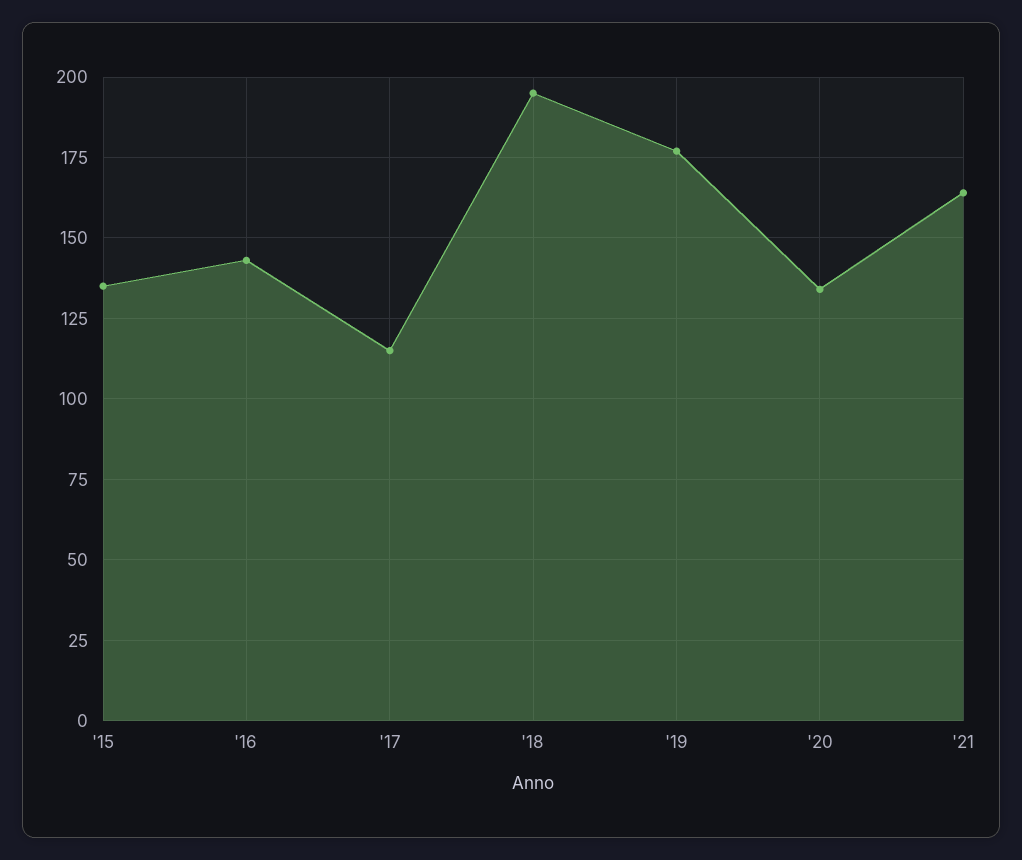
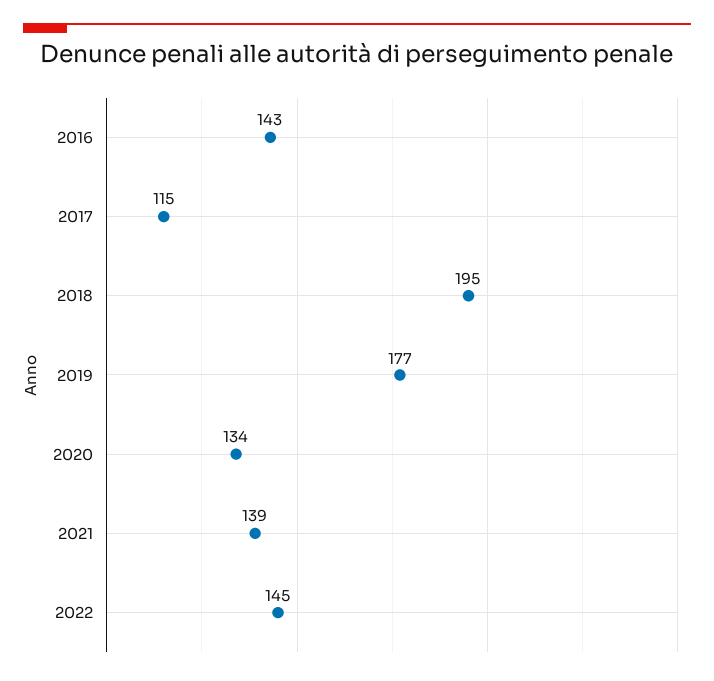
'15: 135 -> none
'21: 165 -> 139
2022: none -> 145

